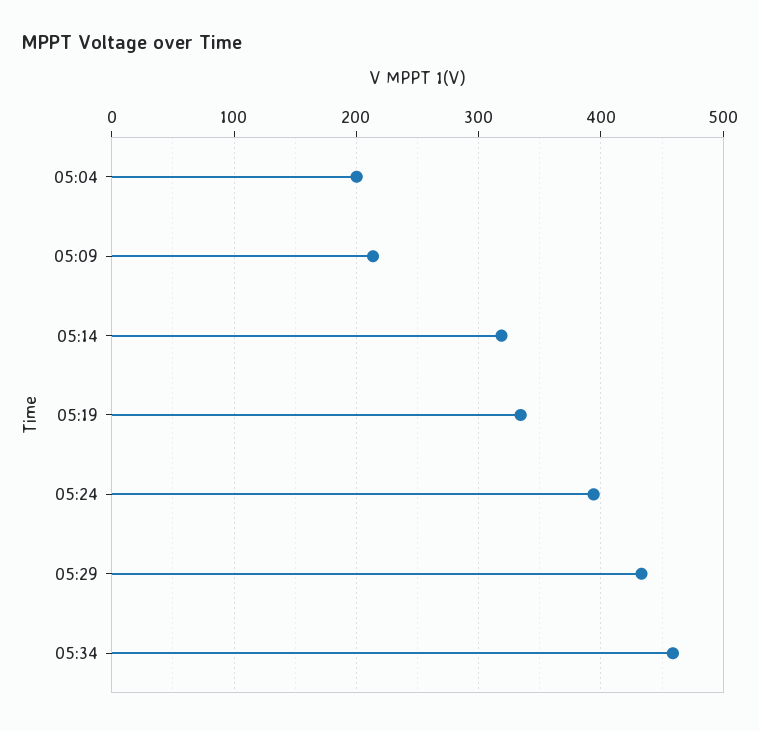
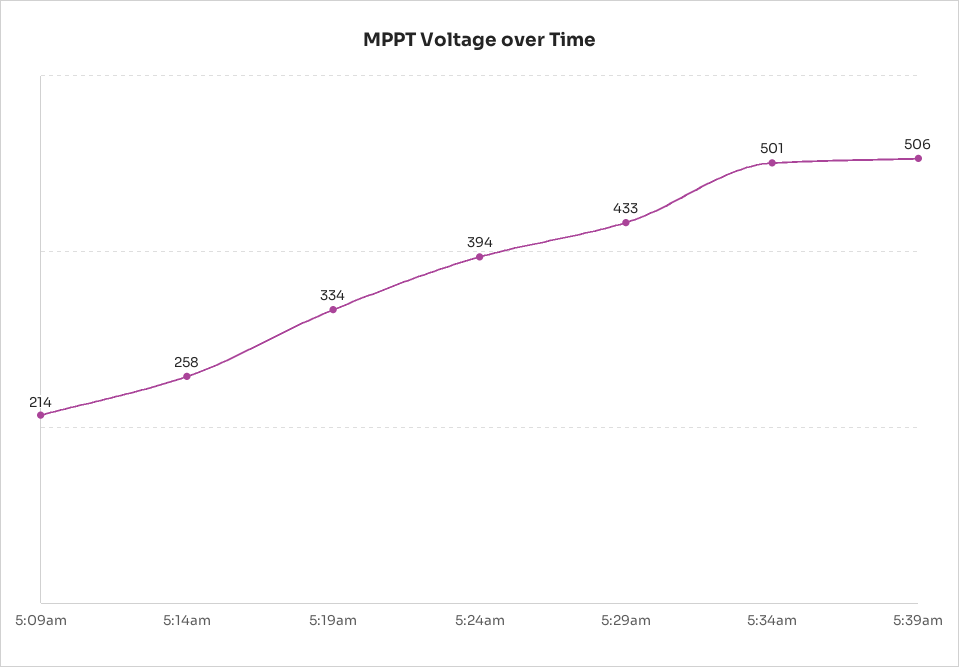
05:04: 200 -> none
05:14: 320 -> 258
05:34: 460 -> 501
5:39am: none -> 506

